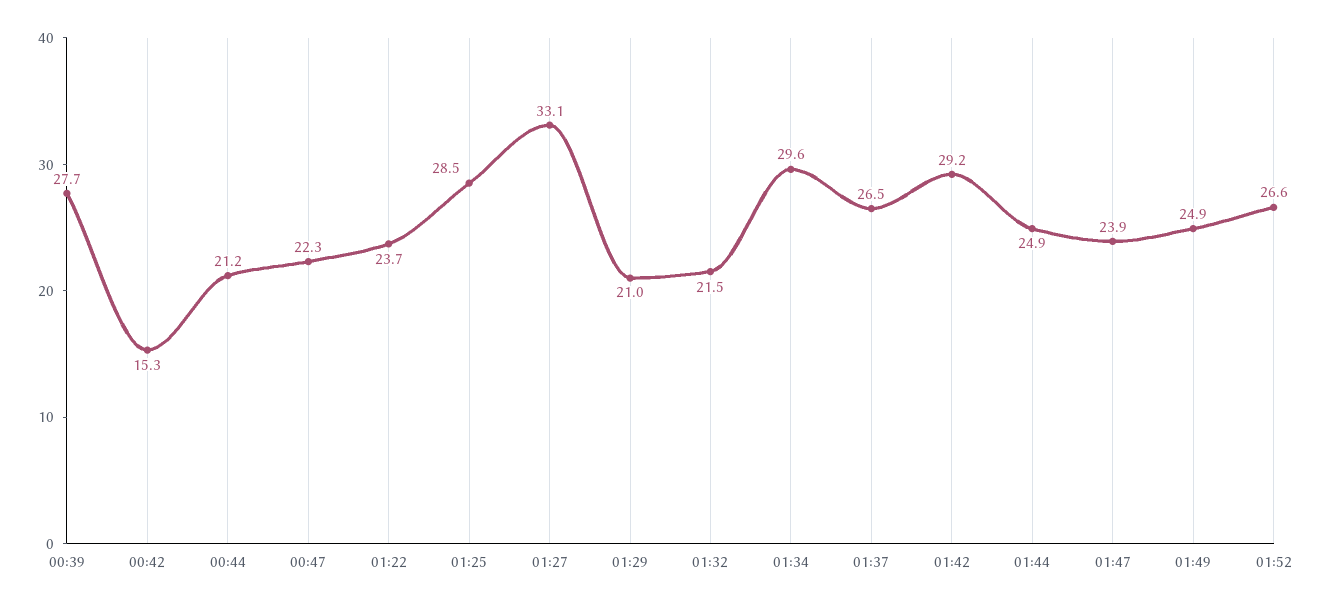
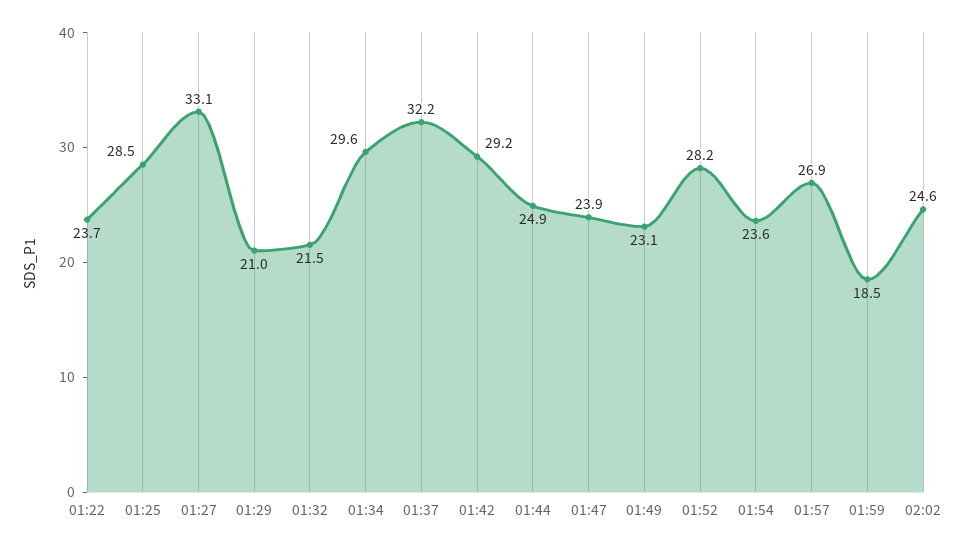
00:39: 27.7 -> none
00:42: 15.3 -> none
00:44: 21.2 -> none
00:47: 22.3 -> none
01:37: 26.5 -> 32.2
01:49: 24.9 -> 23.1
01:52: 26.6 -> 28.2
01:54: none -> 23.6
01:57: none -> 26.9
01:59: none -> 18.5
02:02: none -> 24.6

